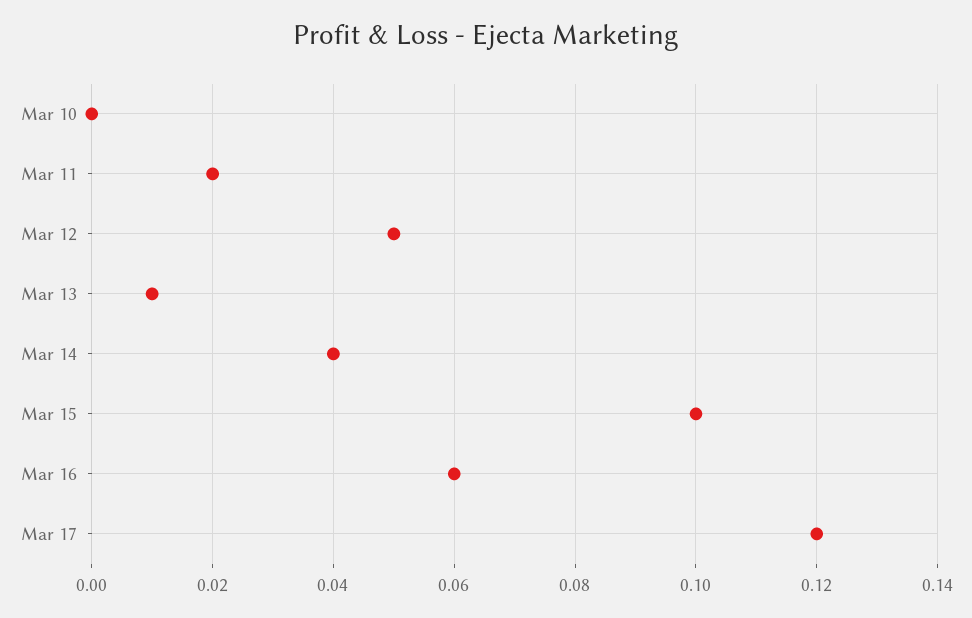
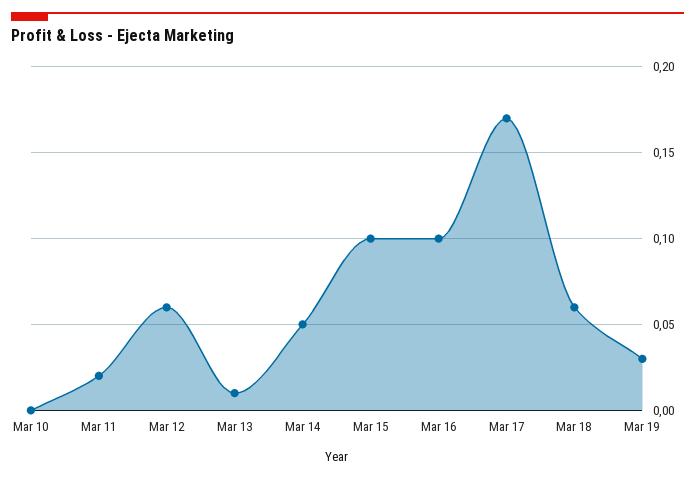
Mar 12: 0.05 -> 0.06
Mar 14: 0.04 -> 0.05
Mar 16: 0.06 -> 0.1
Mar 17: 0.12 -> 0.17
Mar 18: none -> 0.06
Mar 19: none -> 0.03

